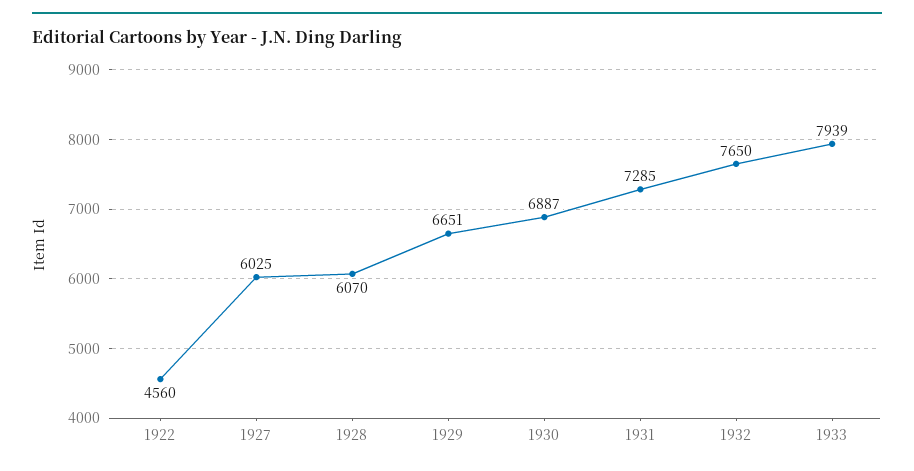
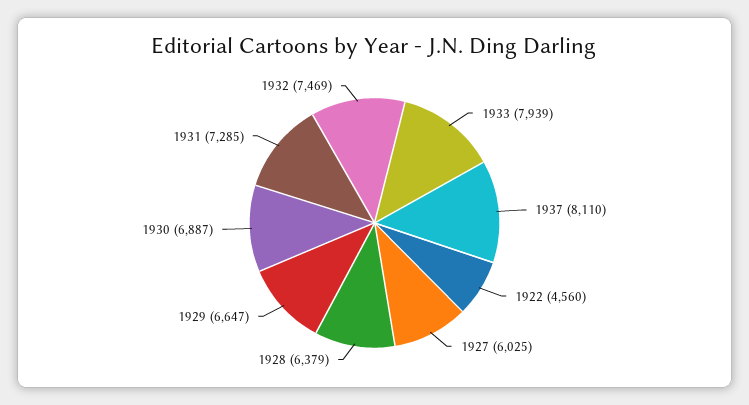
1928: 6070 -> 6379
1929: 6651 -> 6647
1932: 7650 -> 7469
1937: none -> 8110

